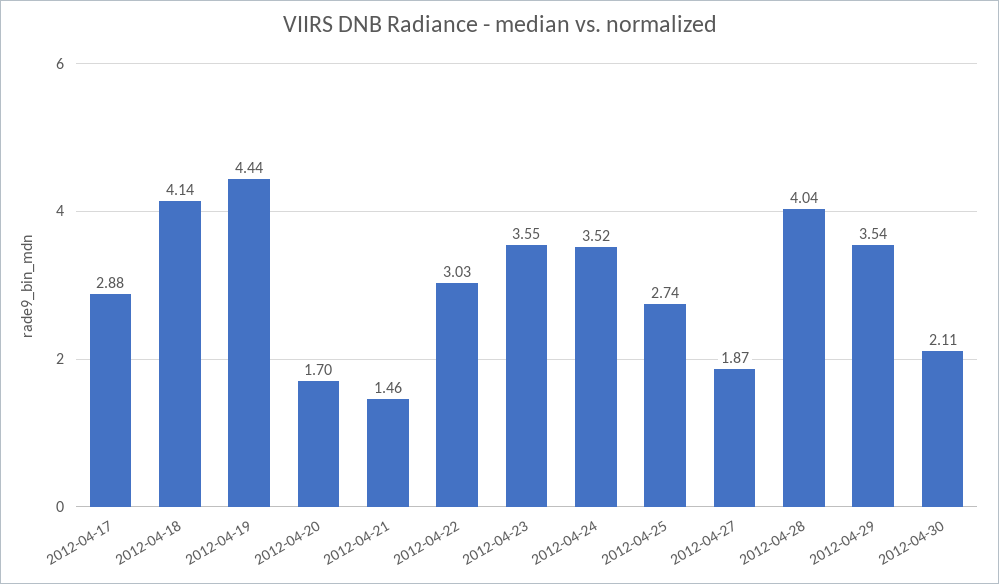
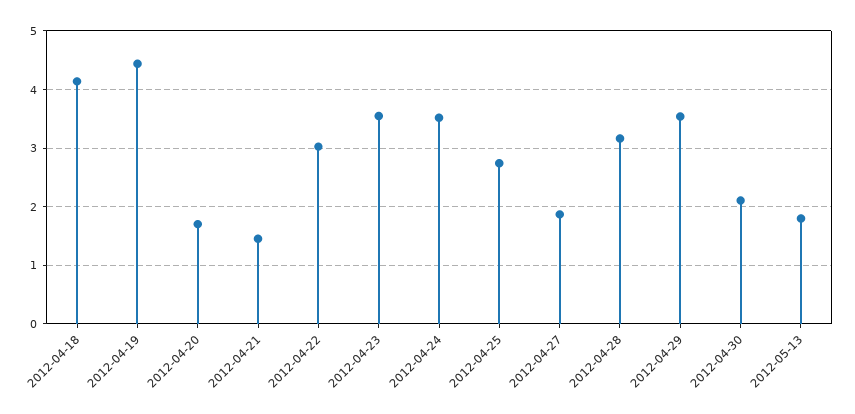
2012-04-17: 2.88 -> none
2012-04-28: 4.04 -> 3.2
2012-05-13: none -> 1.8

